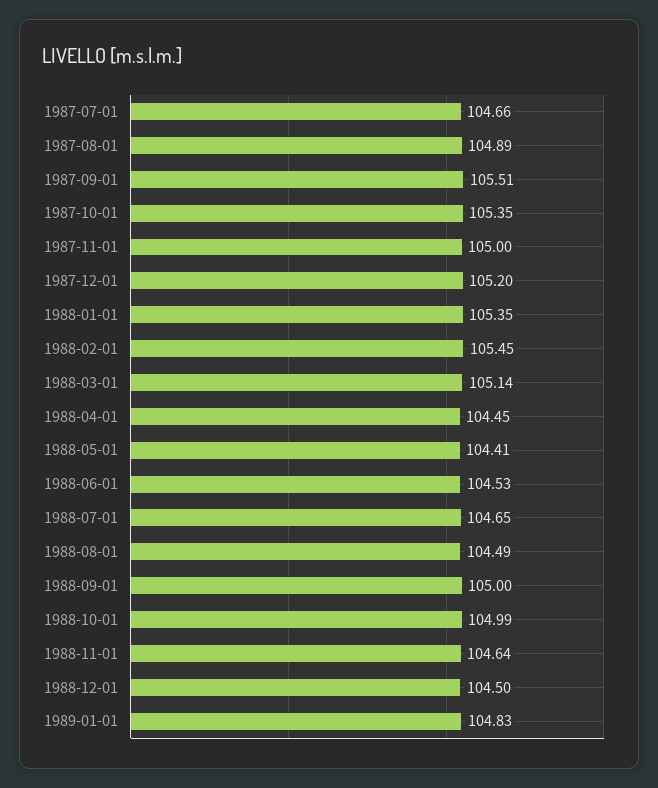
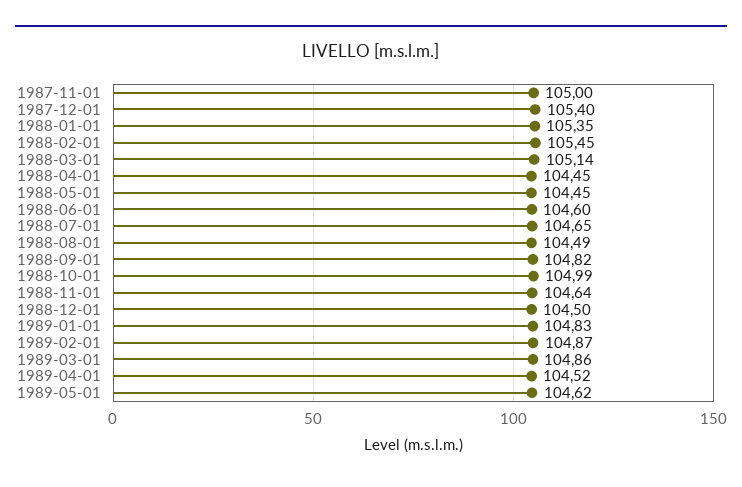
1987-07-01: 104.66 -> none
1987-08-01: 104.89 -> none
1987-09-01: 105.51 -> none
1987-10-01: 105.35 -> none
1987-12-01: 105.2 -> 105.4
1988-05-01: 104.41 -> 104.45
1988-06-01: 104.53 -> 104.6
1988-09-01: 105 -> 104.82
1989-02-01: none -> 104.87
1989-03-01: none -> 104.86
1989-04-01: none -> 104.52
1989-05-01: none -> 104.62

